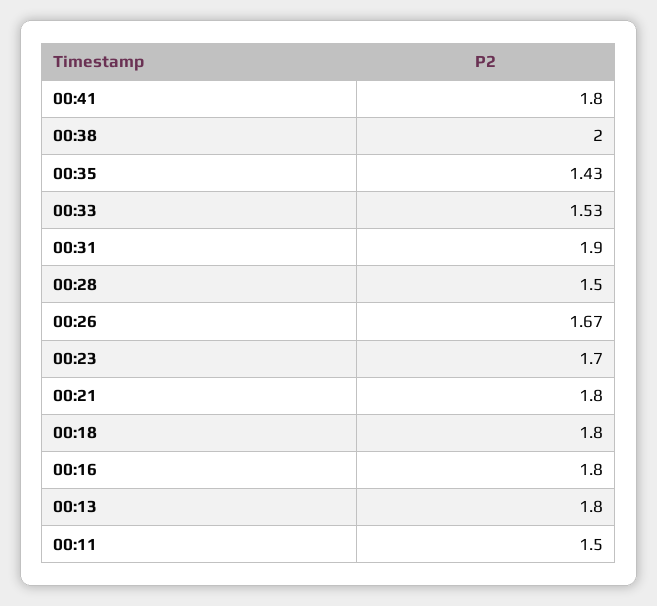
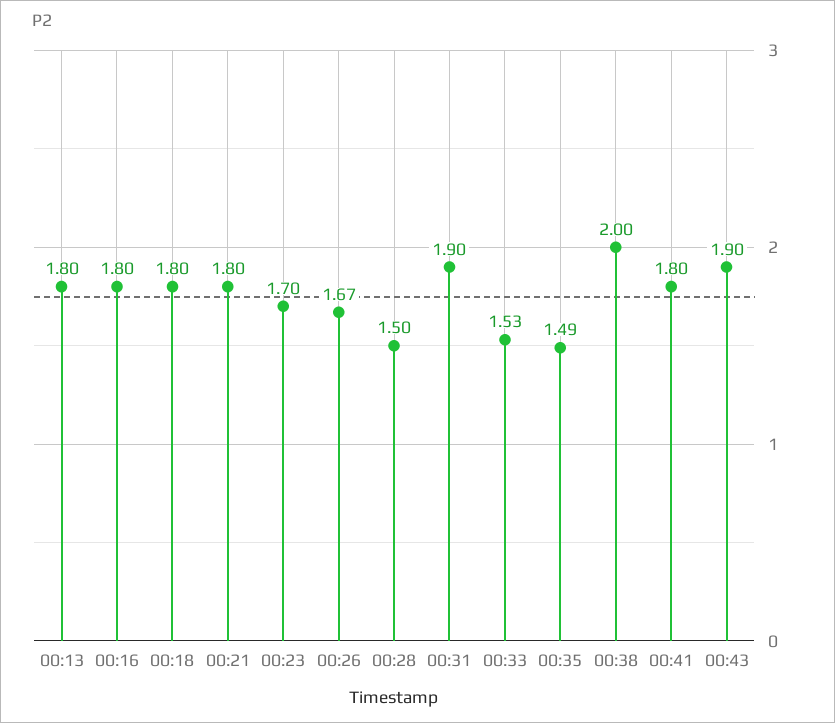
00:35: 1.43 -> 1.49
00:11: 1.5 -> none
00:43: none -> 1.9

